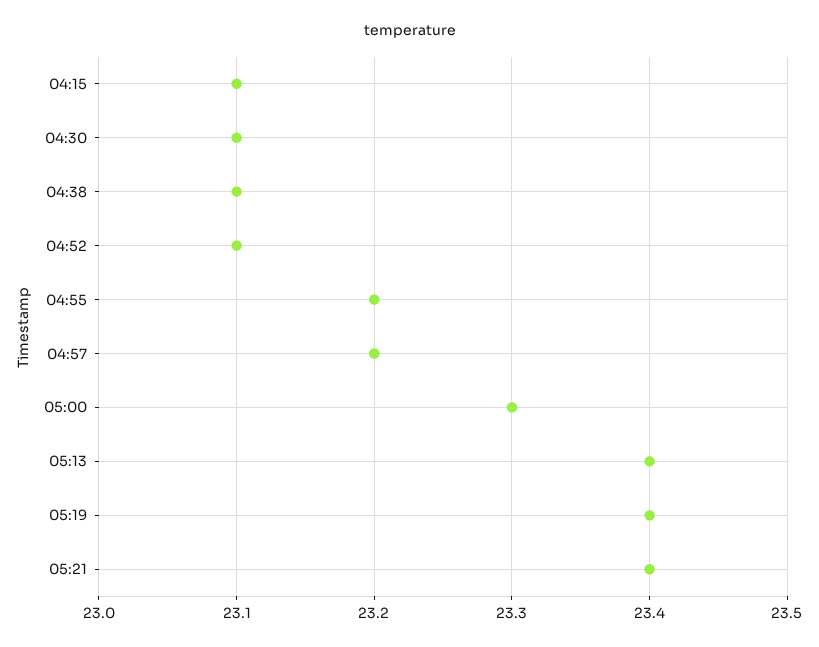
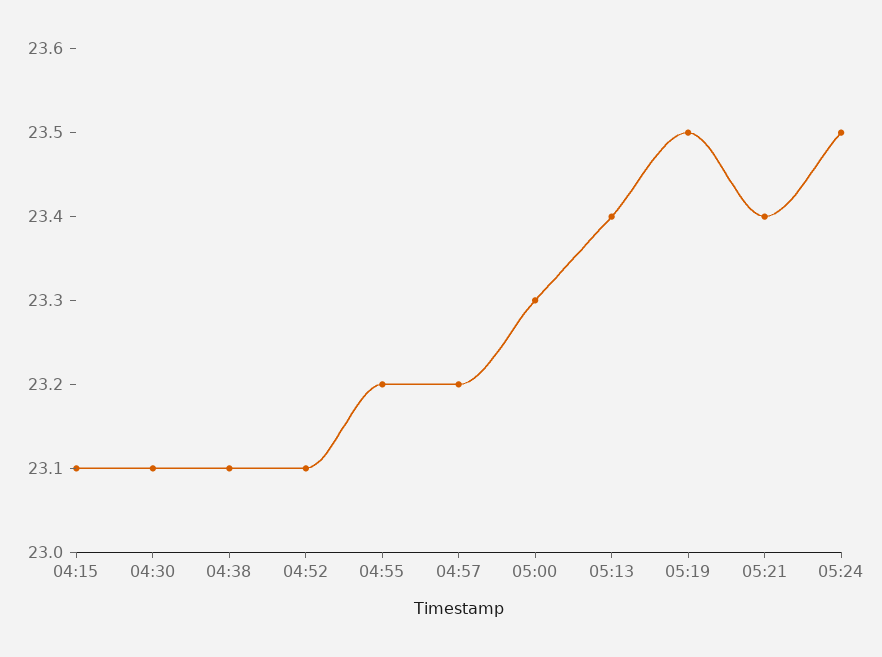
05:19: 23.4 -> 23.5
05:24: none -> 23.5

